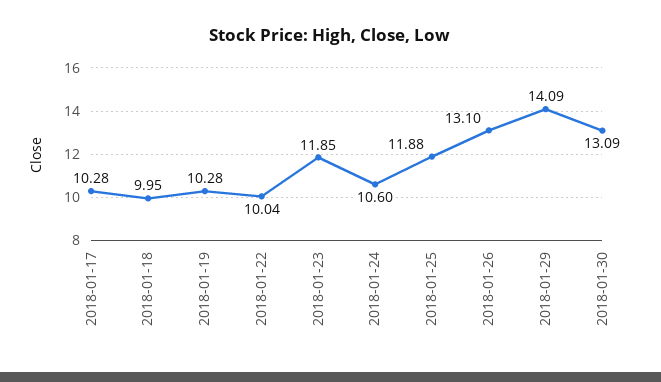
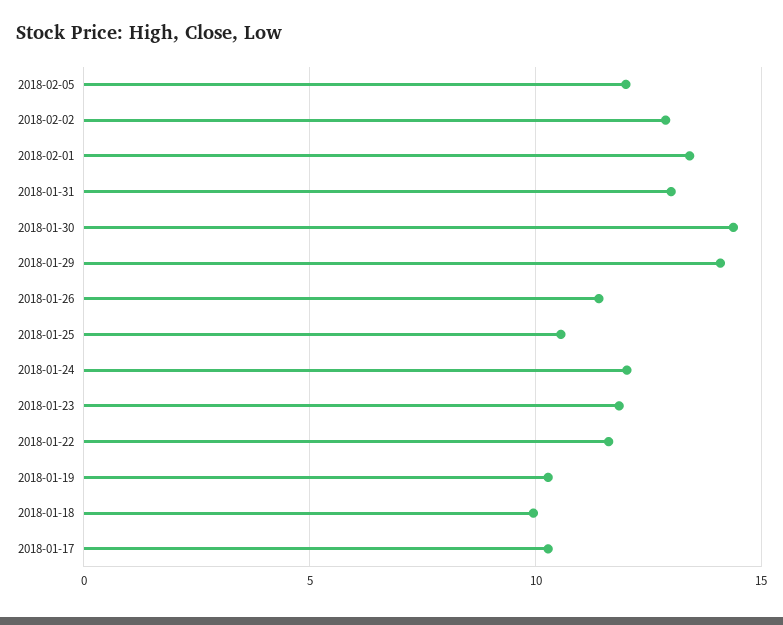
2018-01-22: 10.04 -> 11.5
2018-01-24: 10.6 -> 12
2018-01-25: 11.88 -> 10.5
2018-01-26: 13.1 -> 11.5
2018-01-30: 13.09 -> 14.5
2018-02-05: none -> 12
2018-02-02: none -> 13
2018-02-01: none -> 13.5
2018-01-31: none -> 13

